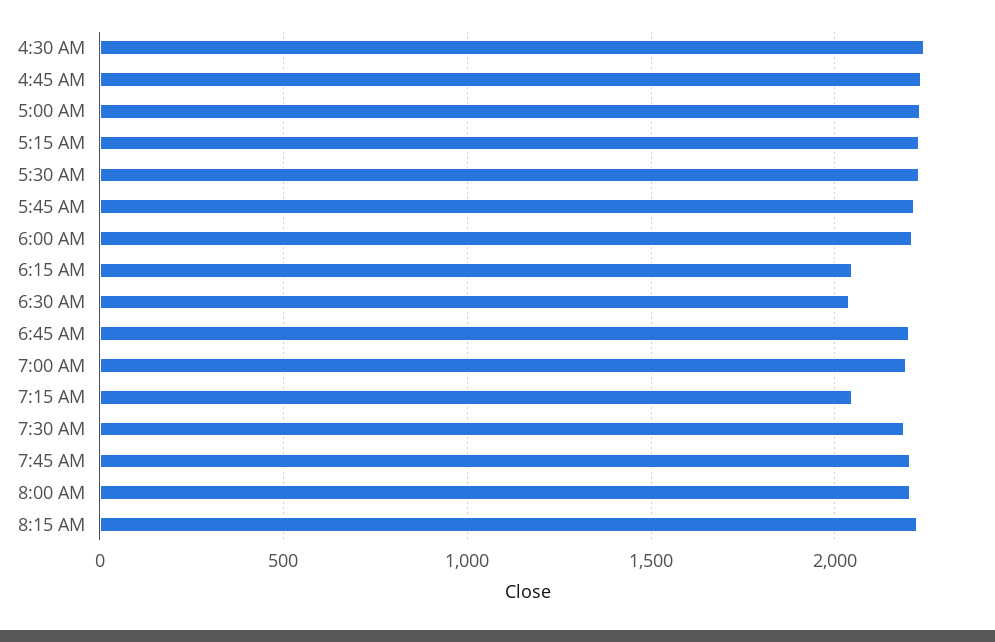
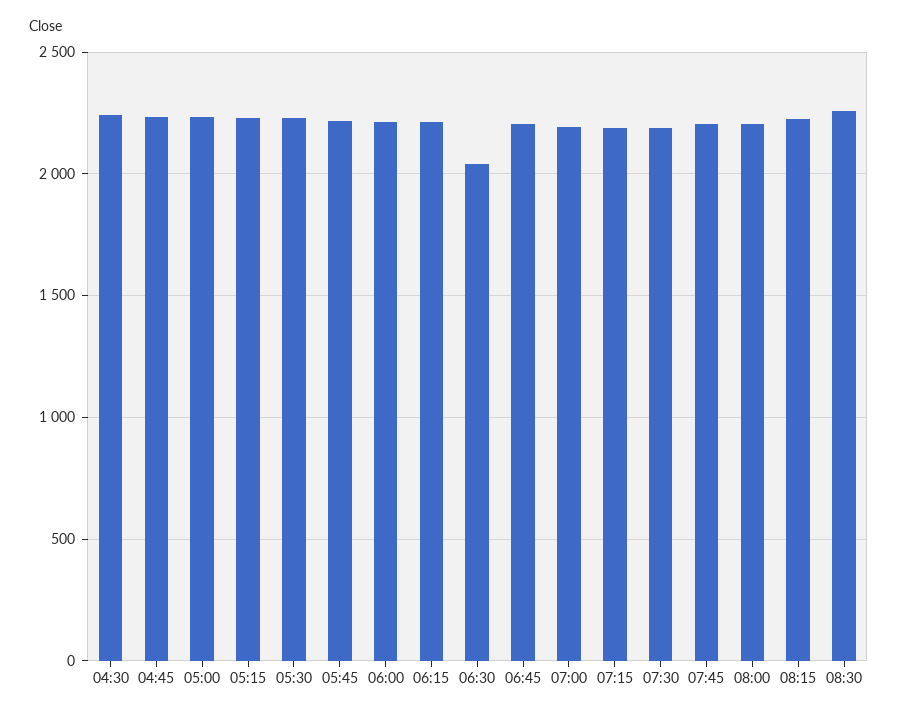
6:15 AM: 2050 -> 2200
7:15 AM: 2050 -> 2200
08:30: none -> 2250

